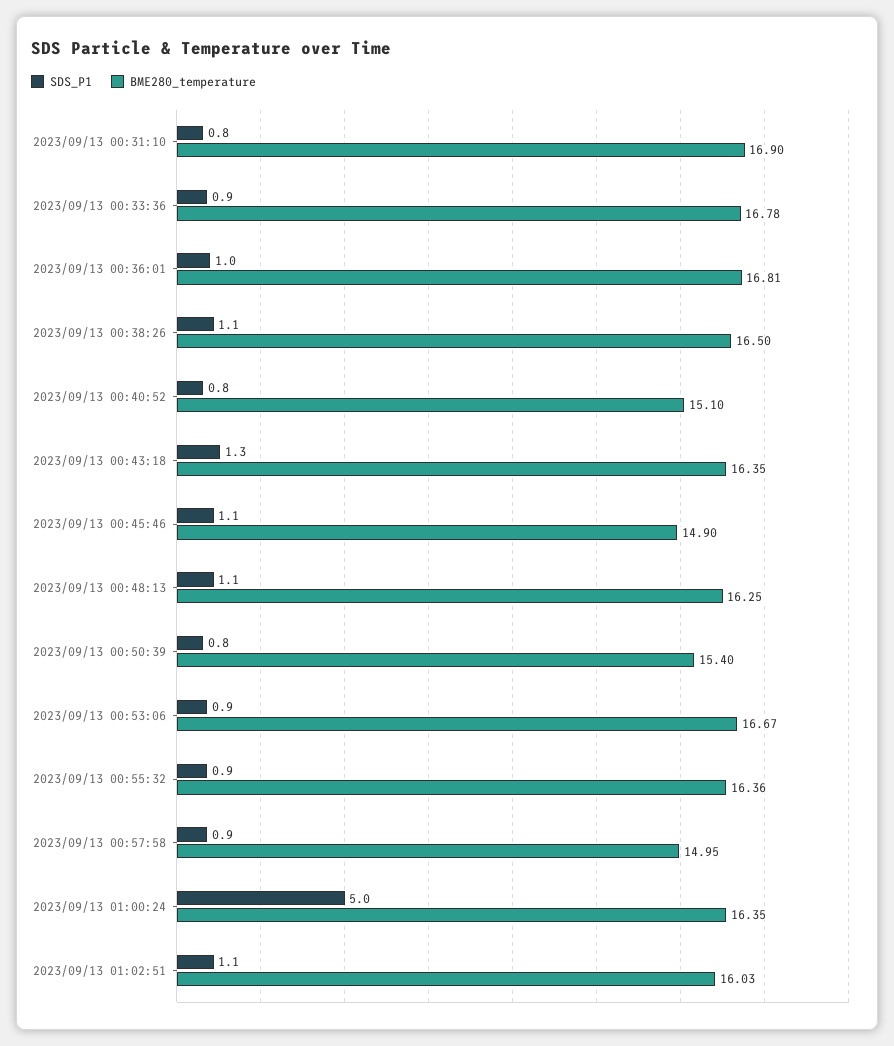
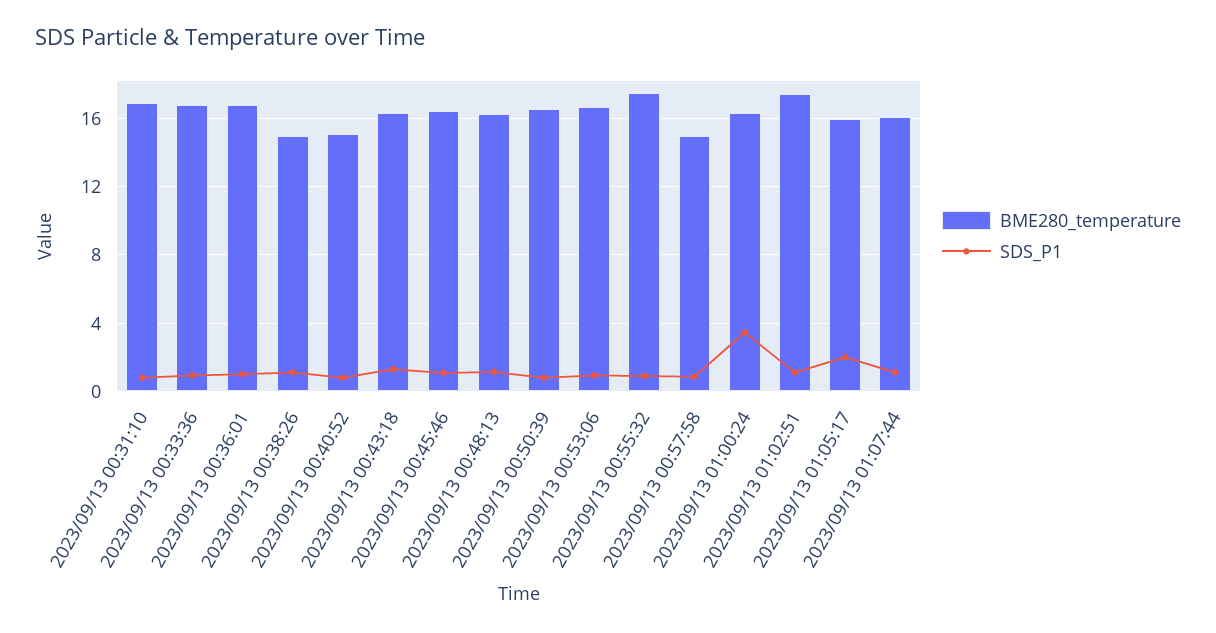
BME280_temperature, 2023/09/13 00:38:26: 16.5 -> 15
BME280_temperature, 2023/09/13 00:45:46: 14.9 -> 16.5
BME280_temperature, 2023/09/13 00:50:39: 15.4 -> 16.5
BME280_temperature, 2023/09/13 00:55:32: 16.36 -> 17.5
SDS_P1, 2023/09/13 01:00:24: 5 -> 3.5
BME280_temperature, 2023/09/13 01:02:51: 16.03 -> 17.5
BME280_temperature, 2023/09/13 01:05:17: none -> 16
SDS_P1, 2023/09/13 01:05:17: none -> 2
BME280_temperature, 2023/09/13 01:07:44: none -> 16
SDS_P1, 2023/09/13 01:07:44: none -> 1

